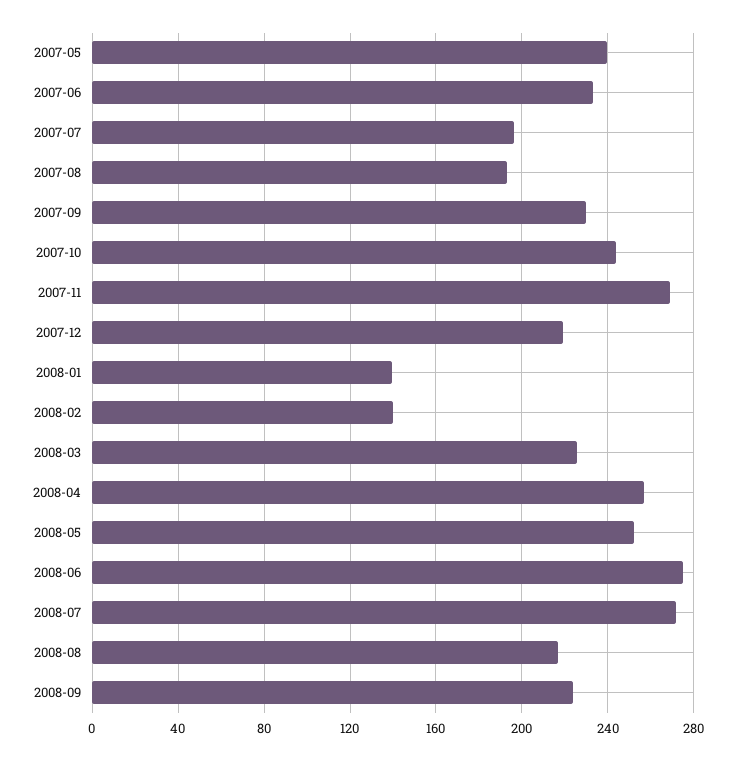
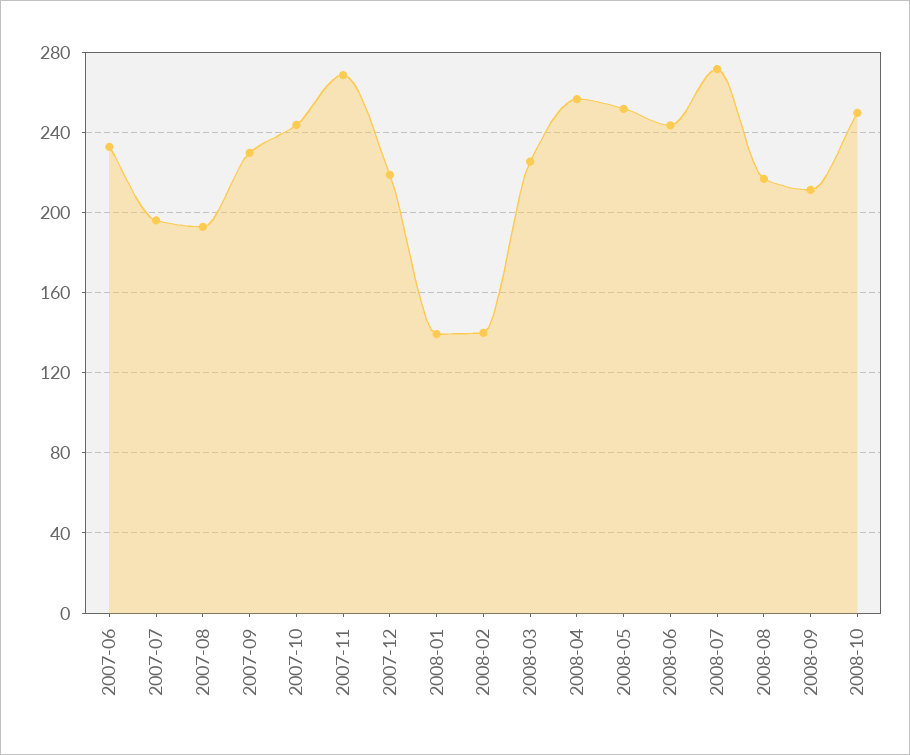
2007-05: 240 -> none
2008-06: 275 -> 245
2008-09: 225 -> 210
2008-10: none -> 250

